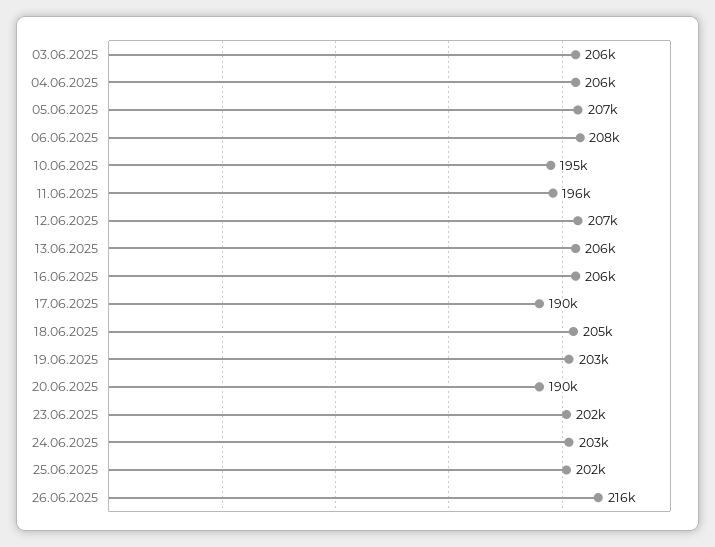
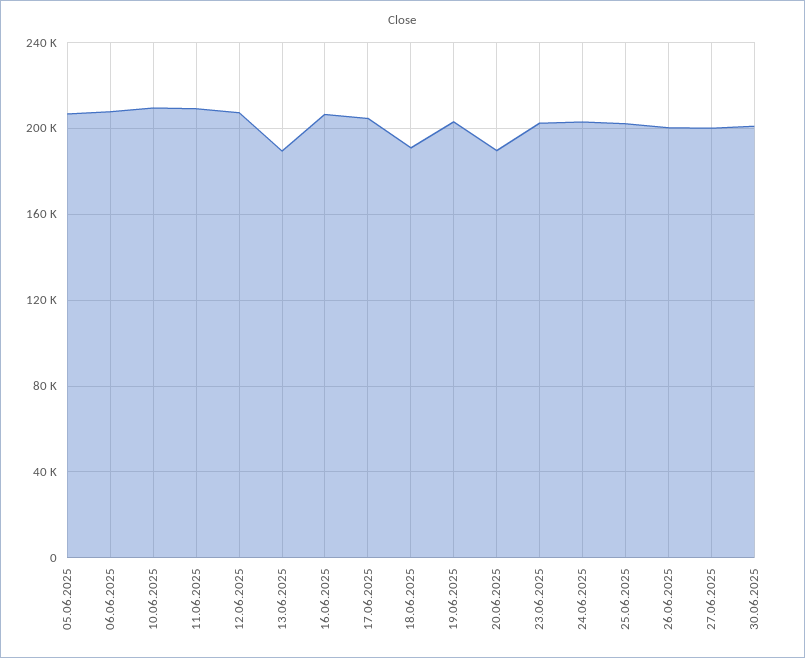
03.06.2025: 206000 -> none
04.06.2025: 206000 -> none
10.06.2025: 195000 -> 210000
11.06.2025: 196000 -> 210000
13.06.2025: 206000 -> 190000
17.06.2025: 190000 -> 205000
18.06.2025: 205000 -> 190000
26.06.2025: 216000 -> 200000
27.06.2025: none -> 200000
30.06.2025: none -> 200000

